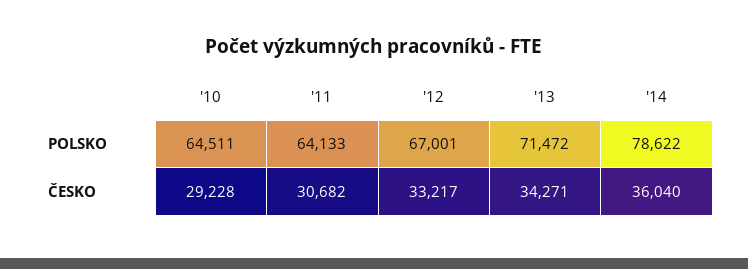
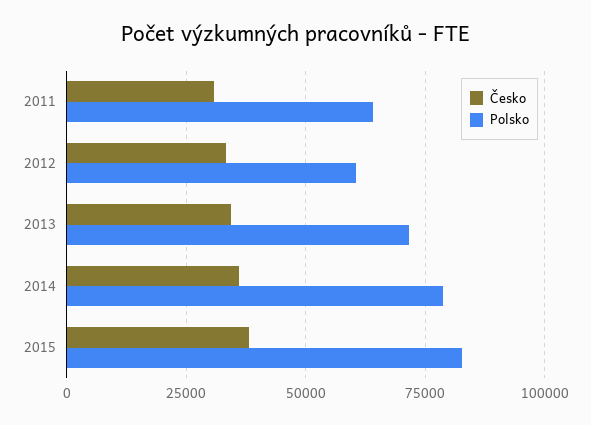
POLSKO, '10: 64511 -> none
POLSKO, '12: 67001 -> 60000
ČESKO, '10: 29228 -> none
ČESKO, 2015: none -> 37500
POLSKO, 2015: none -> 82500

